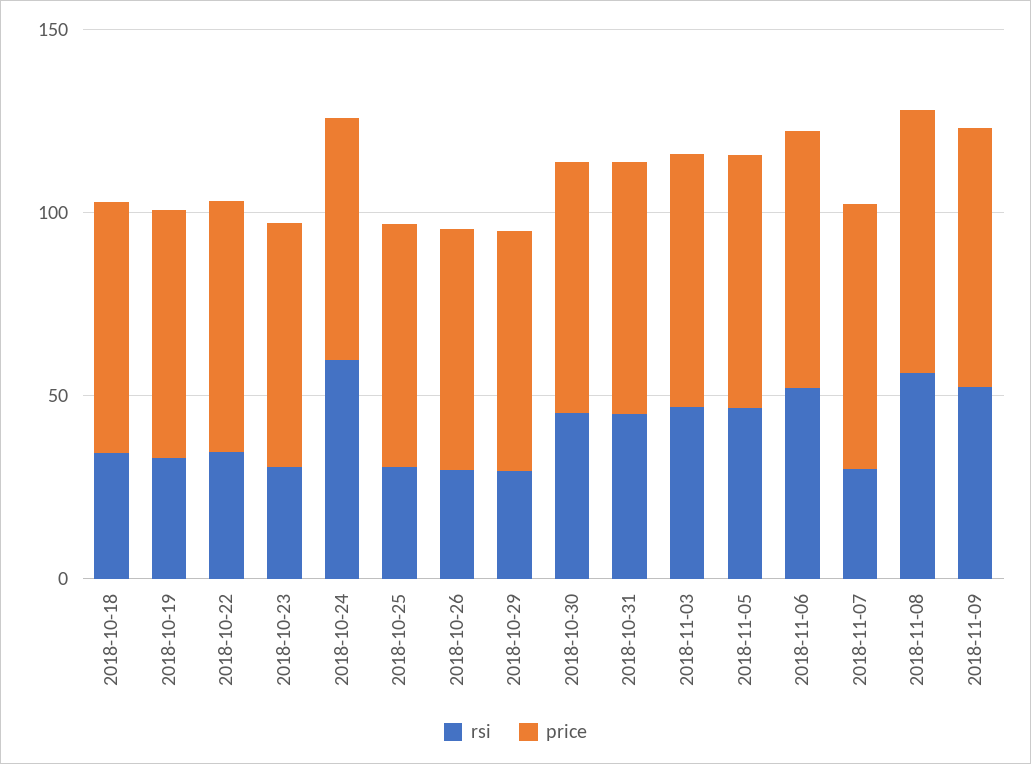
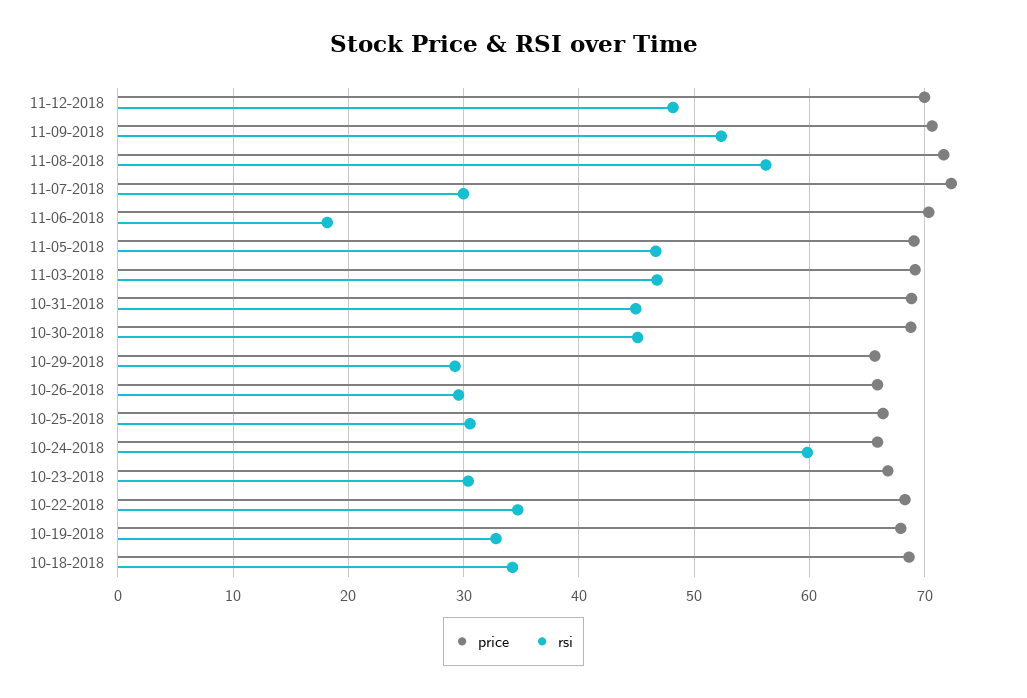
rsi, 2018-11-06: 50 -> 18
price, 11-12-2018: none -> 70
rsi, 11-12-2018: none -> 48

